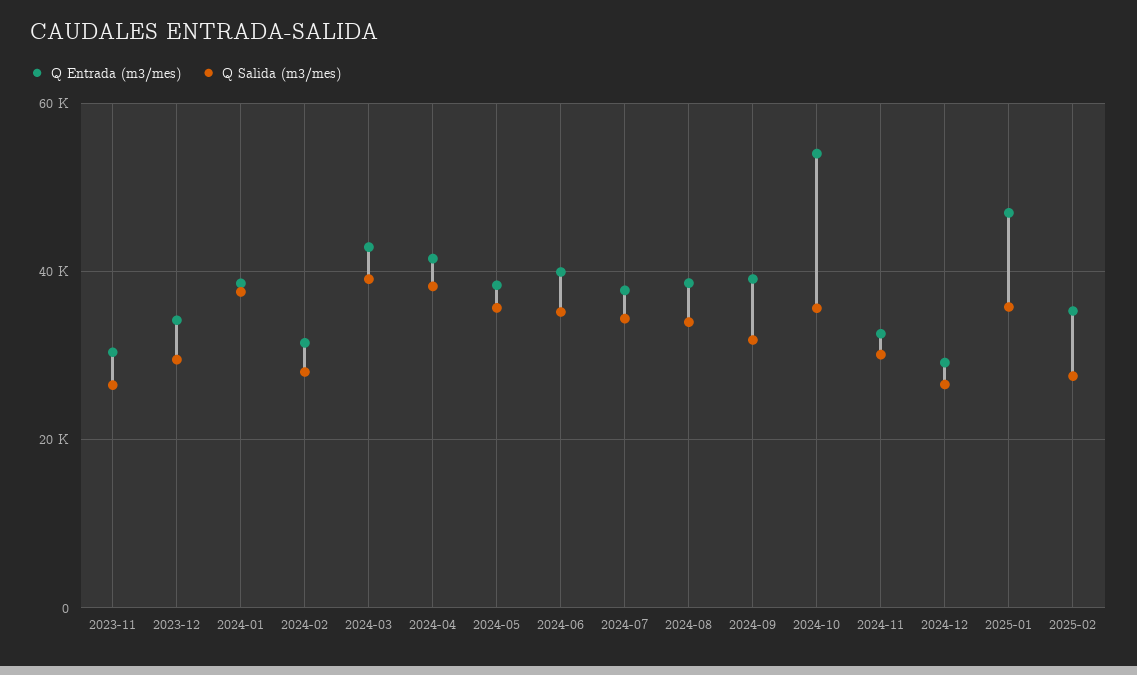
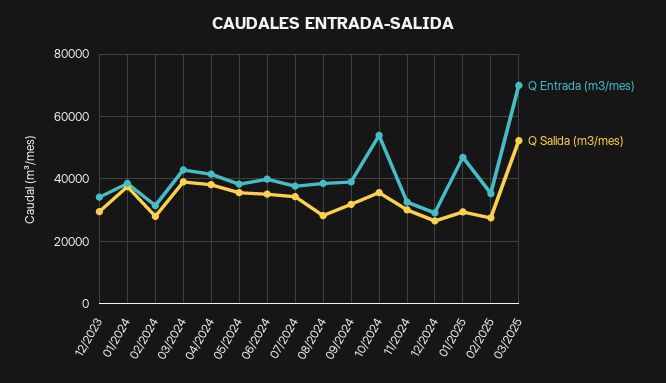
Q Entrada (m3/mes), 2023-11: 30000 -> none
Q Salida (m3/mes), 2023-11: 26000 -> none
Q Salida (m3/mes), 2024-08: 34000 -> 28000
Q Salida (m3/mes), 2025-01: 36000 -> 30000
Q Entrada (m3/mes), 03/2025: none -> 70000
Q Salida (m3/mes), 03/2025: none -> 52000

